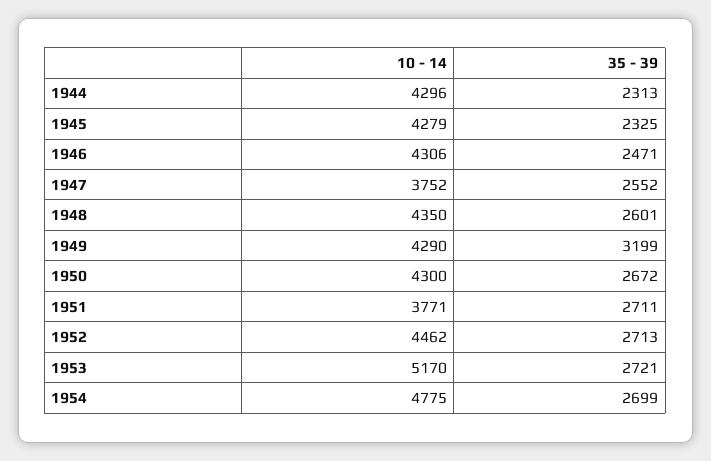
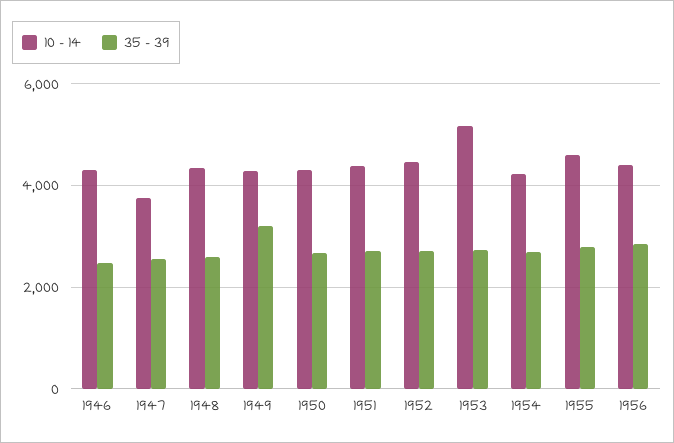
10 - 14, 1944: 4296 -> none
35 - 39, 1944: 2313 -> none
10 - 14, 1945: 4279 -> none
35 - 39, 1945: 2325 -> none
10 - 14, 1951: 3771 -> 4400
10 - 14, 1954: 4775 -> 4200
10 - 14, 1955: none -> 4600
35 - 39, 1955: none -> 2800
10 - 14, 1956: none -> 4400
35 - 39, 1956: none -> 2800

